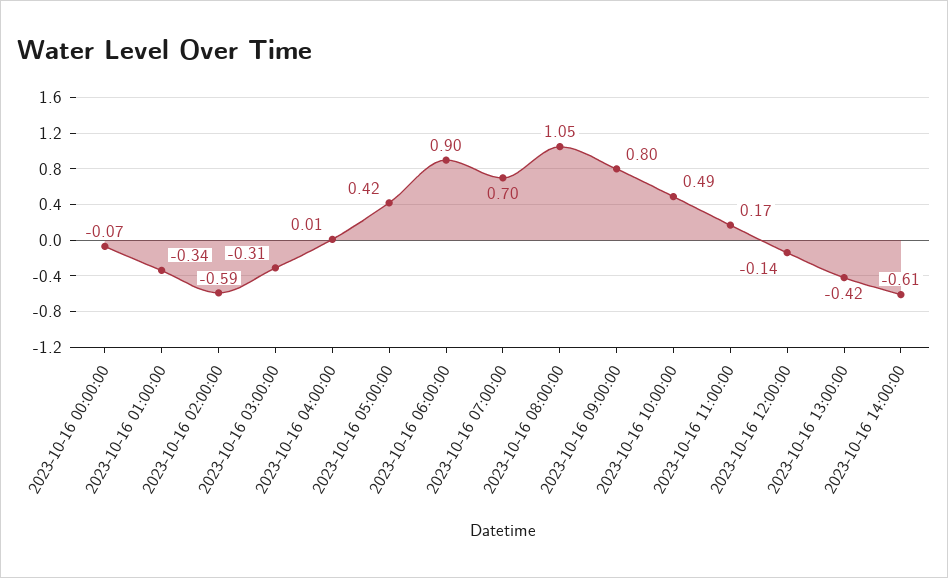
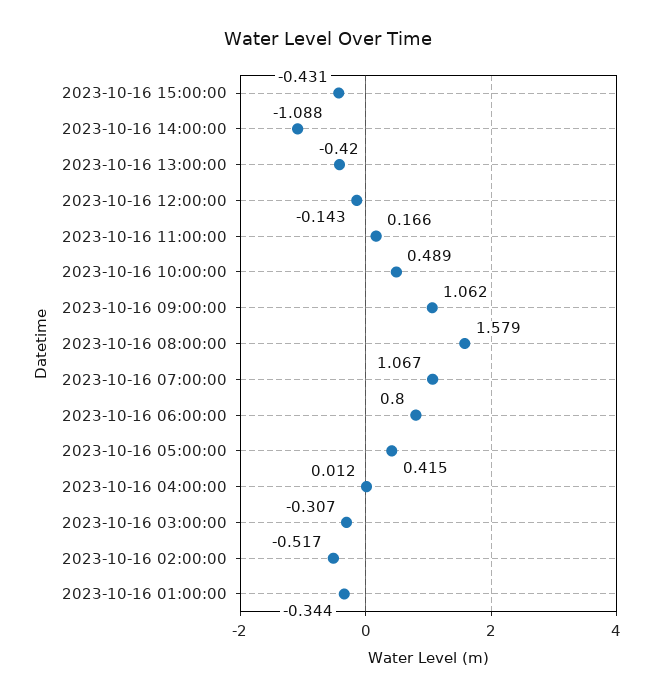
2023-10-16 00:00:00: -0.07 -> none
2023-10-16 02:00:00: -0.59 -> -0.517
2023-10-16 06:00:00: 0.9 -> 0.8
2023-10-16 07:00:00: 0.7 -> 1.067
2023-10-16 08:00:00: 1.05 -> 1.579
2023-10-16 09:00:00: 0.8 -> 1.062
2023-10-16 14:00:00: -0.61 -> -1.088
2023-10-16 15:00:00: none -> -0.431

